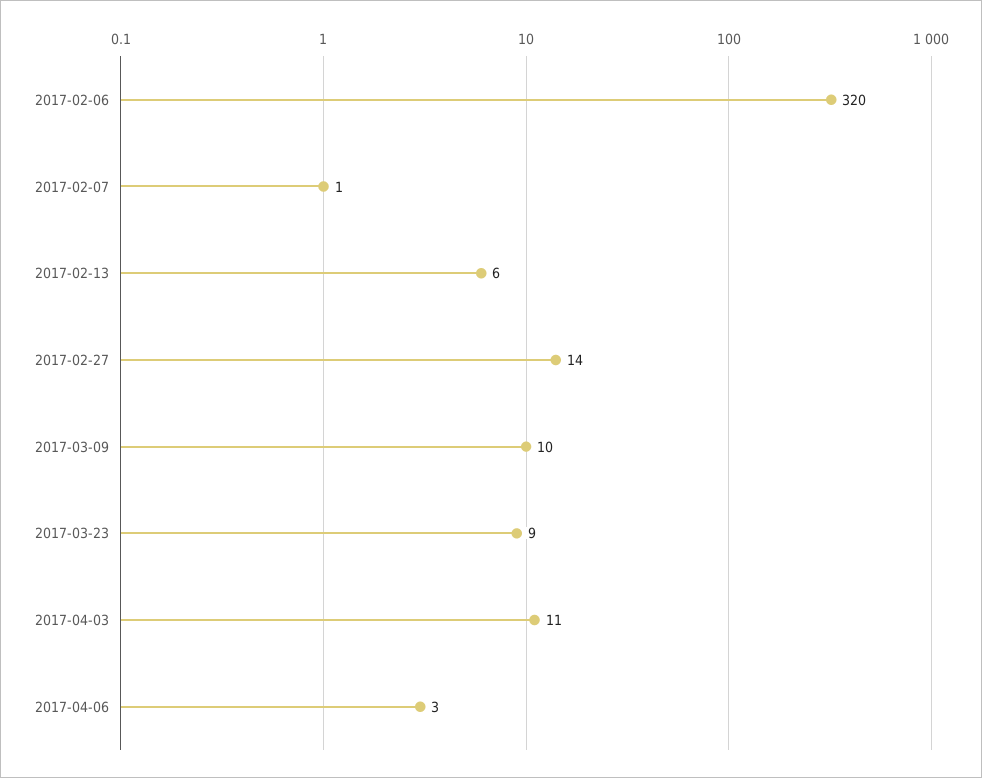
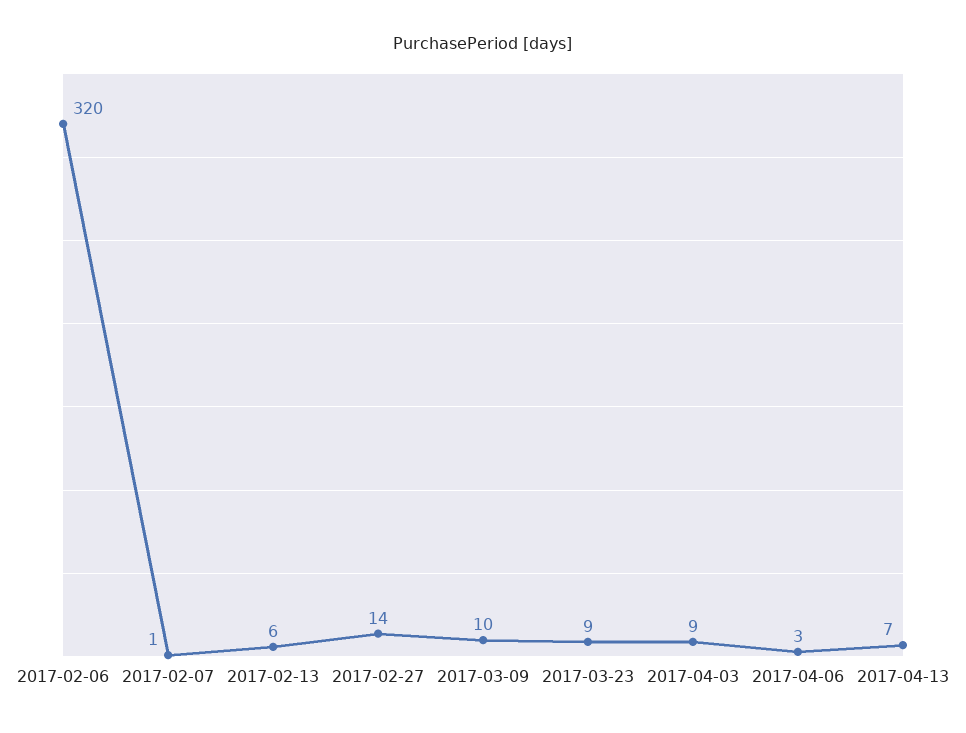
2017-04-03: 11 -> 9
2017-04-13: none -> 7

